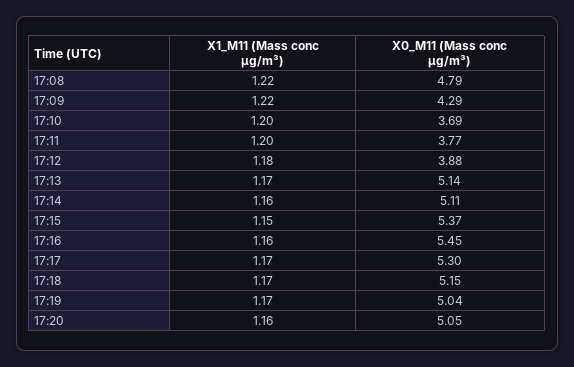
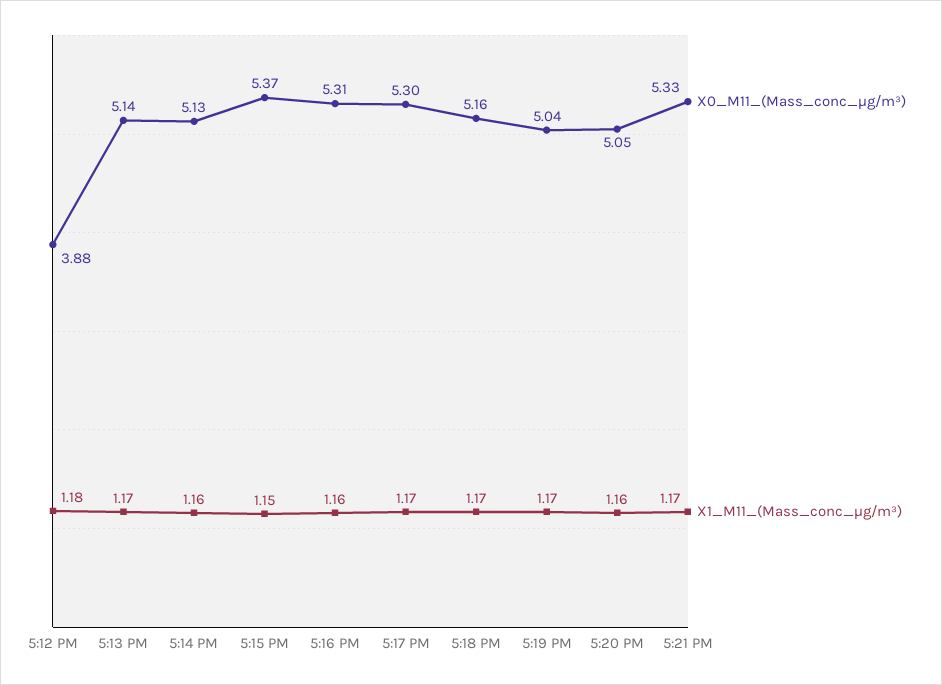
X1_M11 (Mass conc μg/m³), 17:08: 1.22 -> none
X0_M11 (Mass conc μg/m³), 17:08: 4.79 -> none
X1_M11 (Mass conc μg/m³), 17:09: 1.22 -> none
X0_M11 (Mass conc μg/m³), 17:09: 4.29 -> none
X1_M11 (Mass conc μg/m³), 17:10: 1.2 -> none
X0_M11 (Mass conc μg/m³), 17:10: 3.69 -> none
X1_M11 (Mass conc μg/m³), 17:11: 1.2 -> none
X0_M11 (Mass conc μg/m³), 17:11: 3.77 -> none
X0_M11 (Mass conc μg/m³), 17:14: 5.11 -> 5.13
X0_M11 (Mass conc μg/m³), 17:16: 5.45 -> 5.31
X0_M11 (Mass conc μg/m³), 17:18: 5.15 -> 5.16
X0_M11 (Mass conc μg/m³), 5:21 PM: none -> 5.33
X1_M11 (Mass conc μg/m³), 5:21 PM: none -> 1.17

